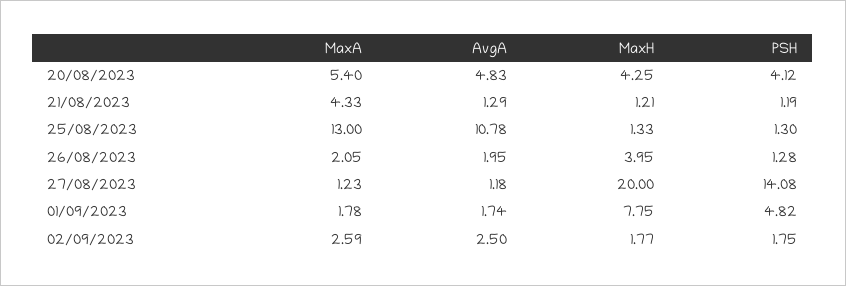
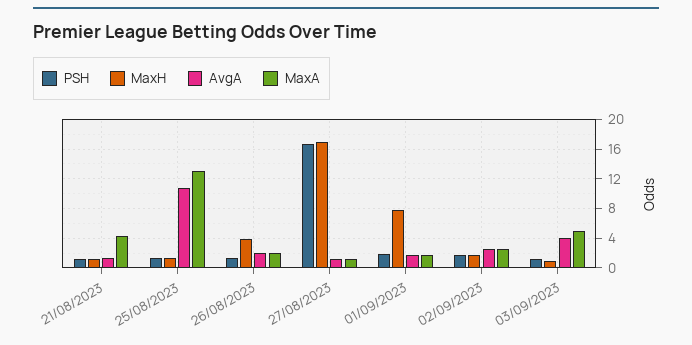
MaxA, 20/08/2023: 5.4 -> none
AvgA, 20/08/2023: 4.83 -> none
MaxH, 20/08/2023: 4.25 -> none
PSH, 20/08/2023: 4.12 -> none
MaxH, 27/08/2023: 20 -> 17
PSH, 27/08/2023: 14.08 -> 17
PSH, 01/09/2023: 4.82 -> 2
PSH, 03/09/2023: none -> 1
MaxH, 03/09/2023: none -> 1
AvgA, 03/09/2023: none -> 4
MaxA, 03/09/2023: none -> 5

